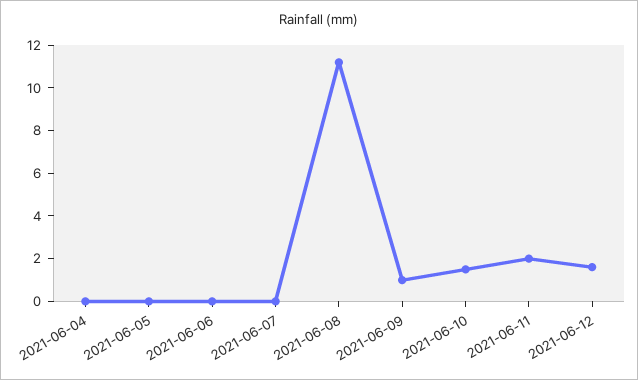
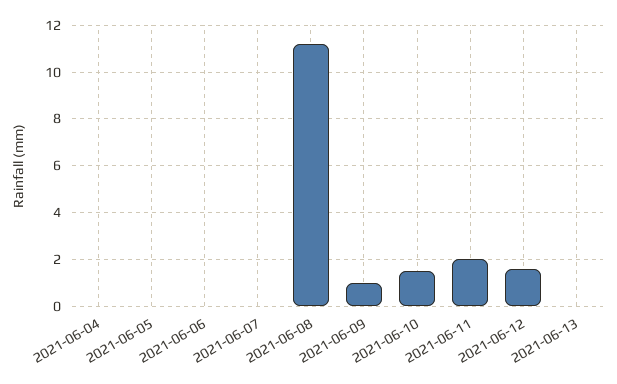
2021-06-13: none -> 0

